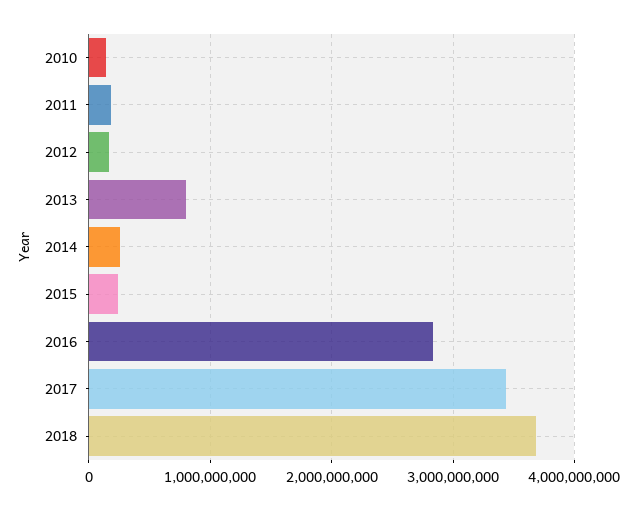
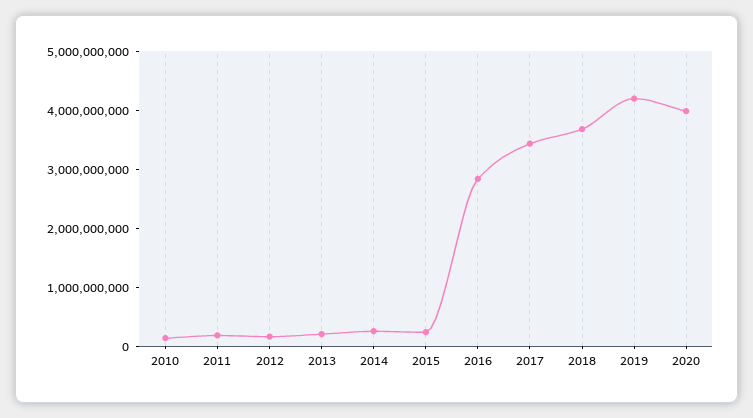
2013: 800000000 -> 200000000
2019: none -> 4200000000
2020: none -> 4000000000

